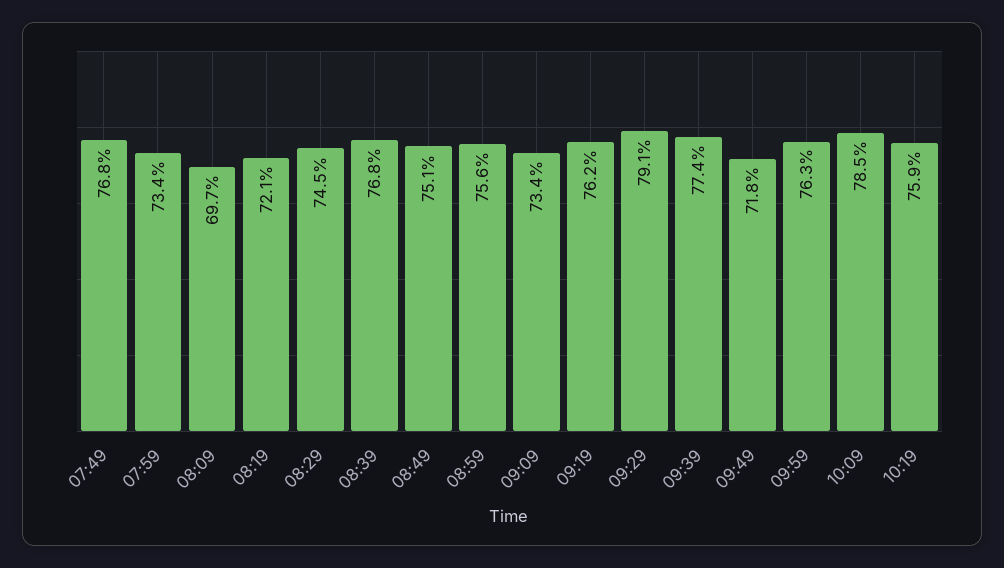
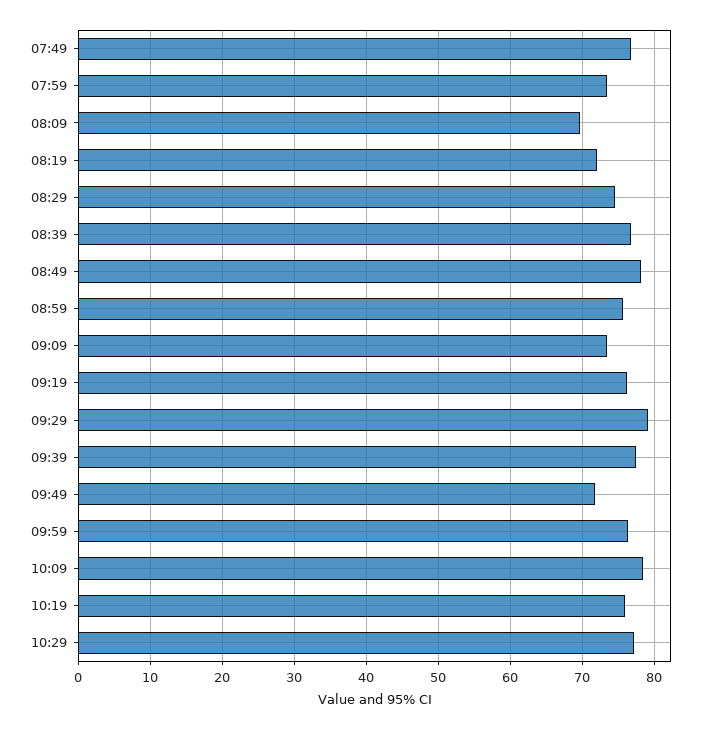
08:49: 75.1 -> 78
10:29: none -> 77

